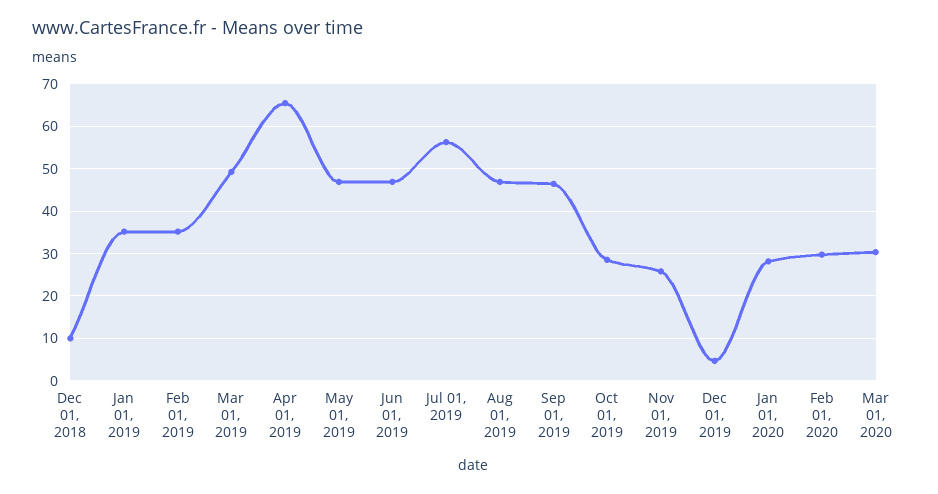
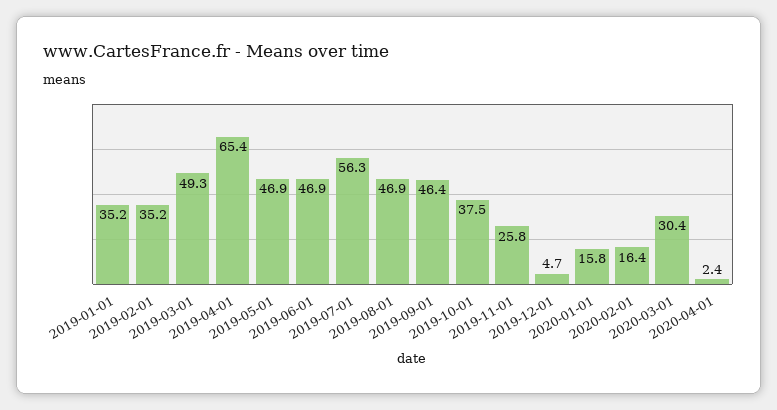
Dec 01, 2018: 10 -> none
Oct 01, 2019: 28 -> 37.5
Jan 01, 2020: 28 -> 15.8
Feb 01, 2020: 30 -> 16.4
2020-04-01: none -> 2.4

